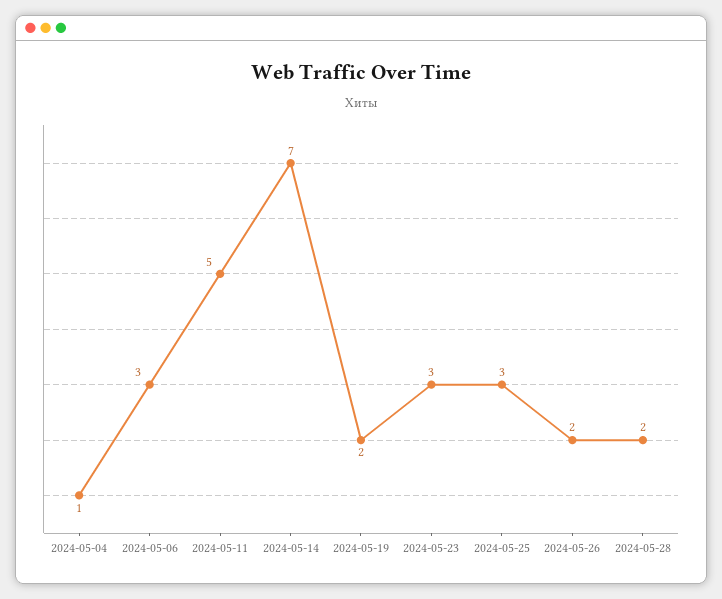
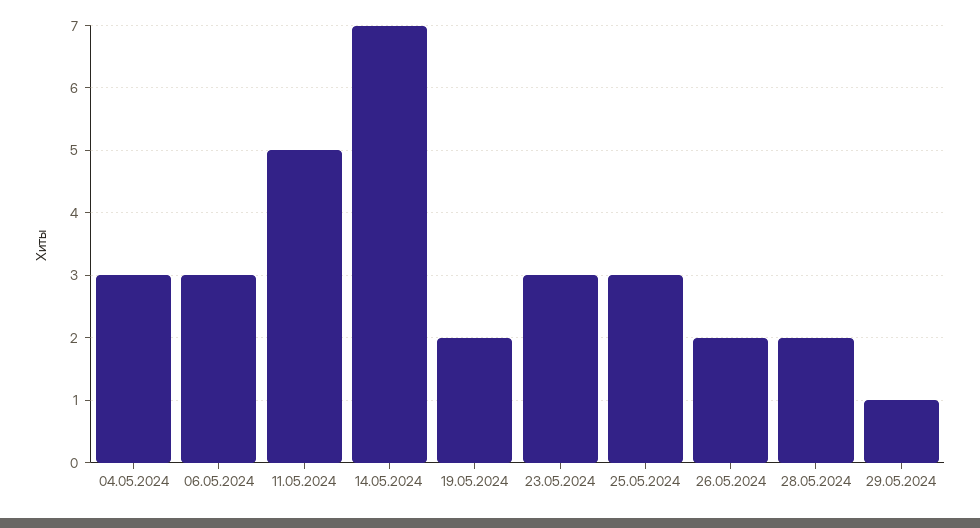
2024-05-04: 1 -> 3
29.05.2024: none -> 1

